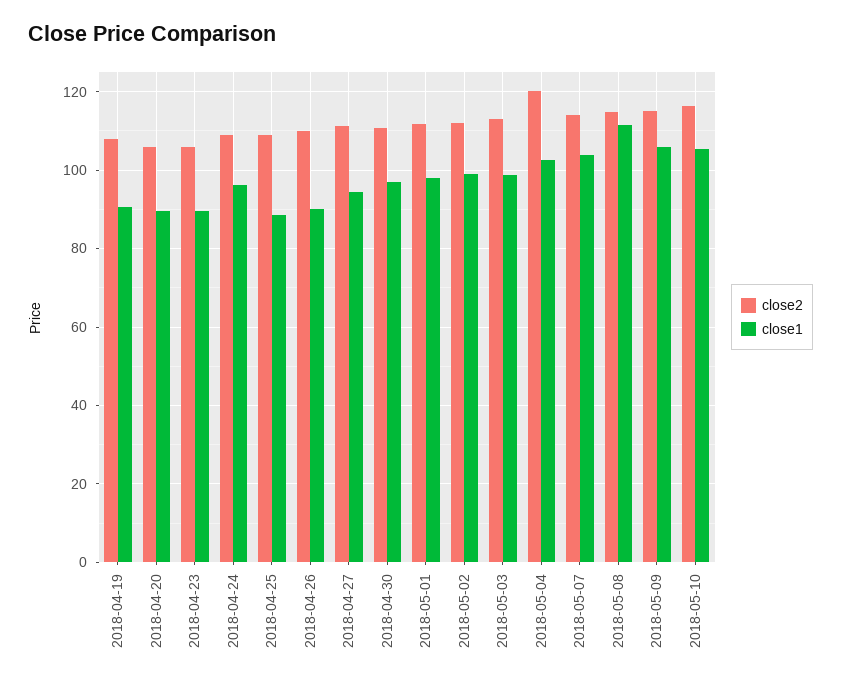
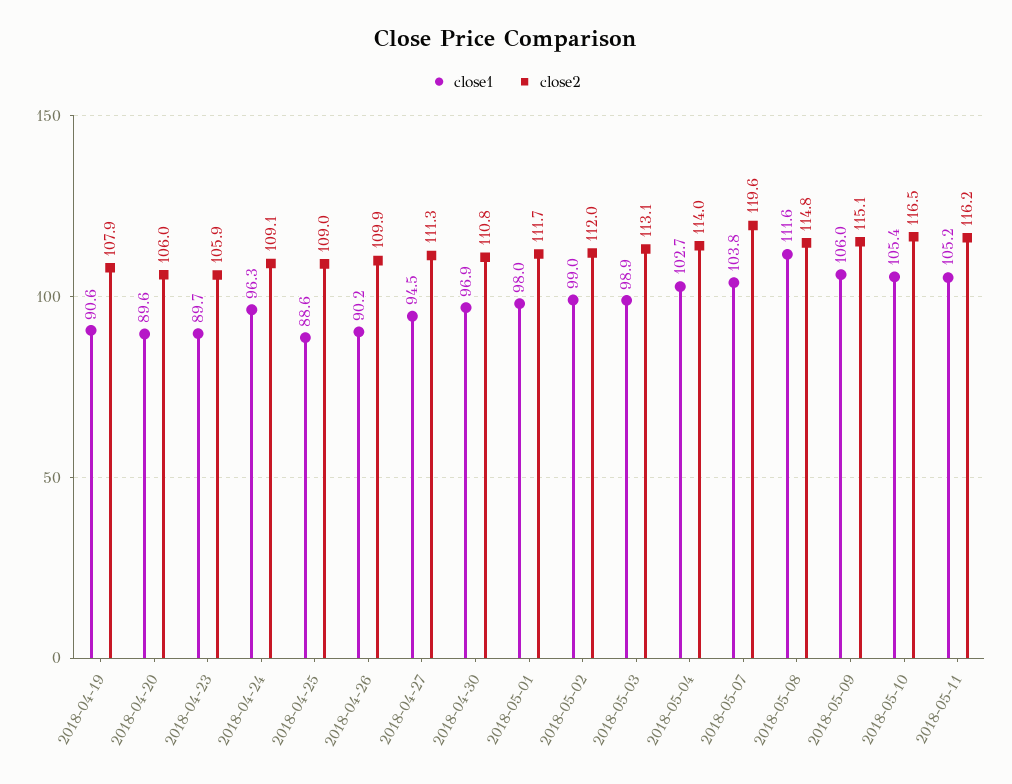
close2, 2018-05-04: 120 -> 114
close2, 2018-05-07: 114 -> 119.6
close1, 2018-05-11: none -> 105.2
close2, 2018-05-11: none -> 116.2

